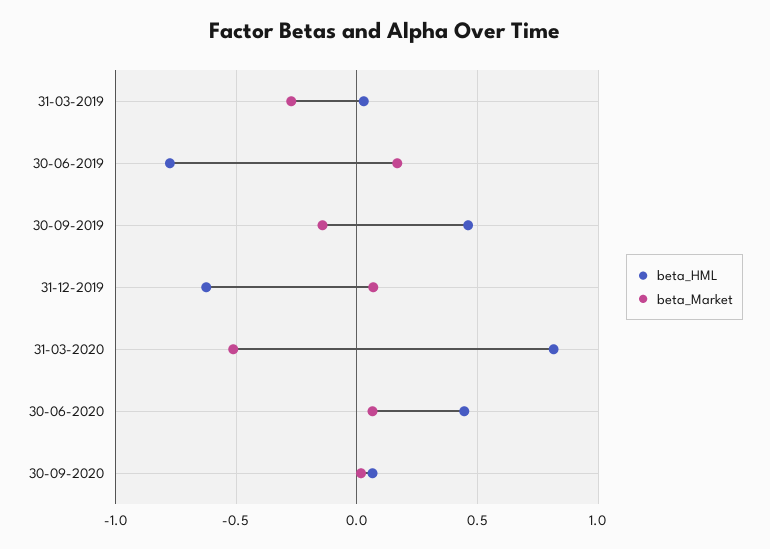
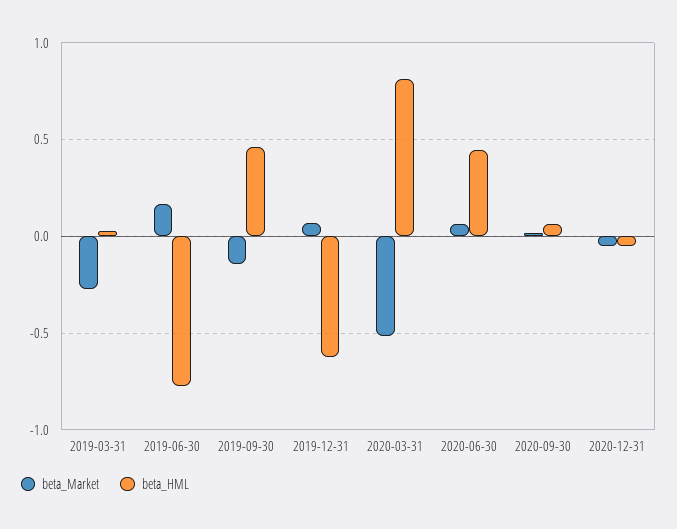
beta_Market, 2020-12-31: none -> -0.05
beta_HML, 2020-12-31: none -> -0.05

